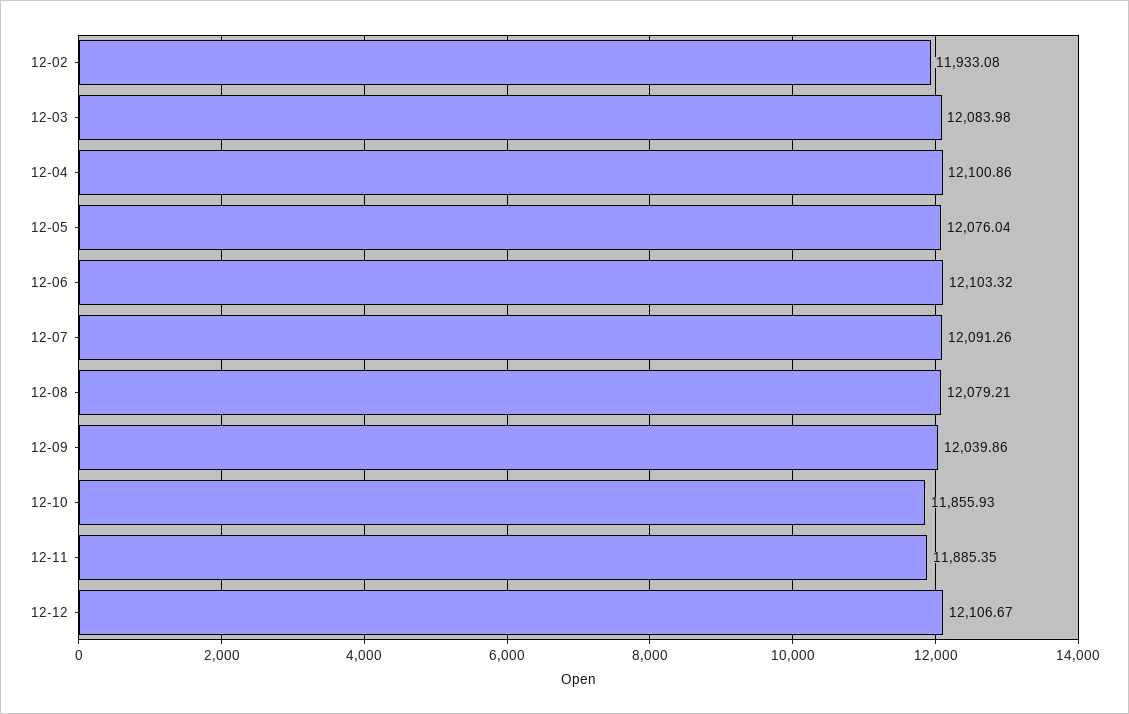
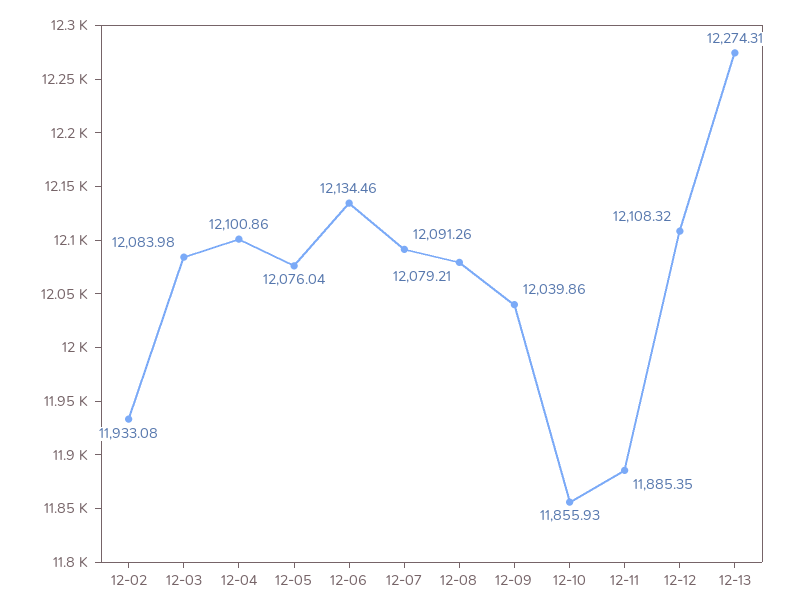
12-06: 12103.32 -> 12134.46
12-12: 12106.67 -> 12108.32
12-13: none -> 12274.31

